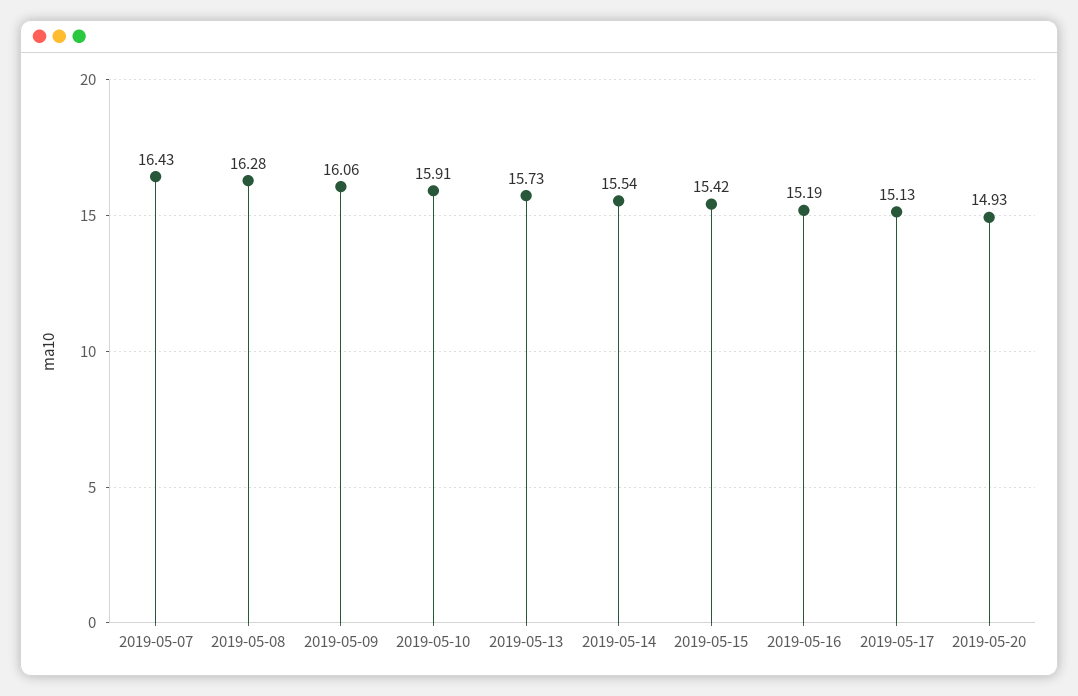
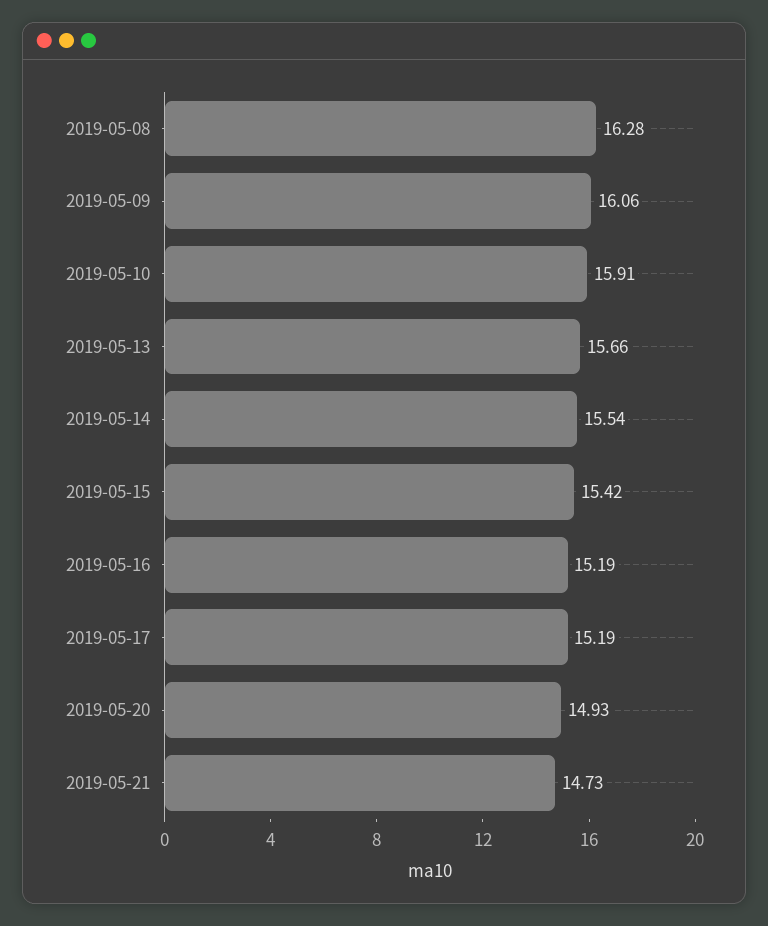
2019-05-07: 16.43 -> none
2019-05-13: 15.73 -> 15.66
2019-05-17: 15.13 -> 15.19
2019-05-21: none -> 14.73

